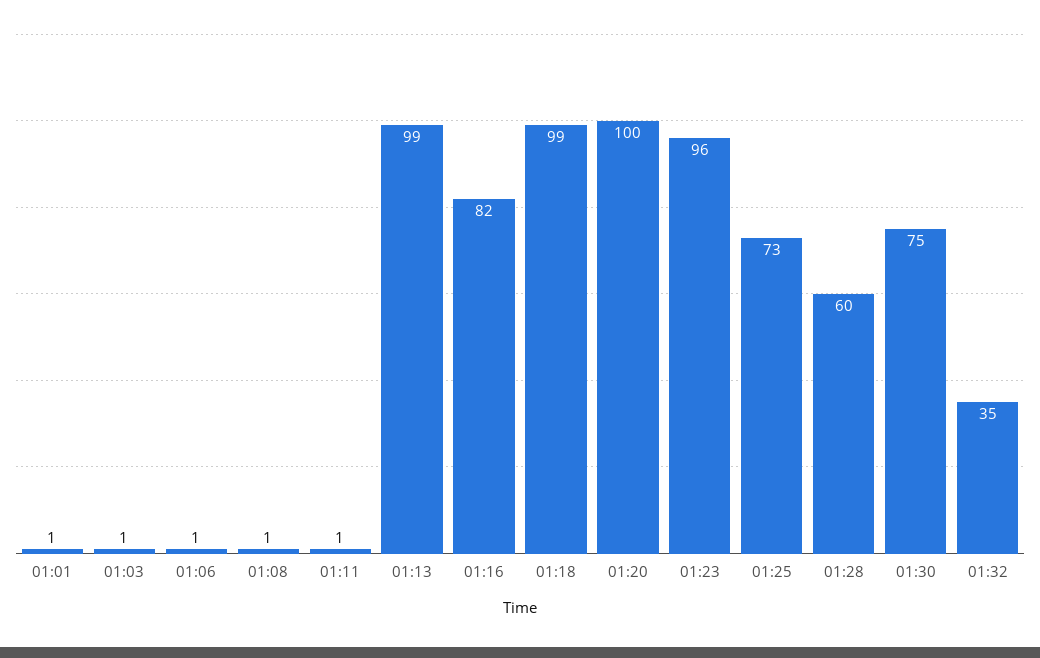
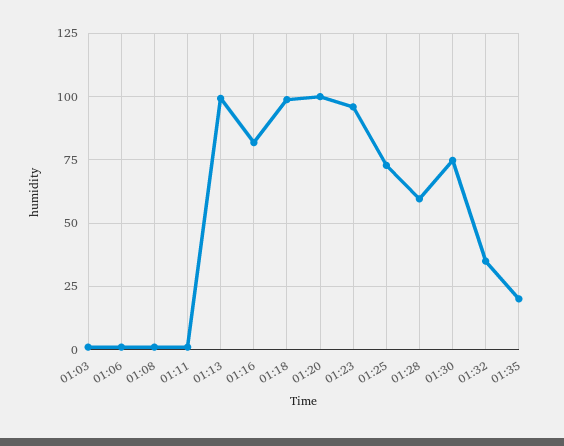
01:01: 1 -> none
01:35: none -> 20

